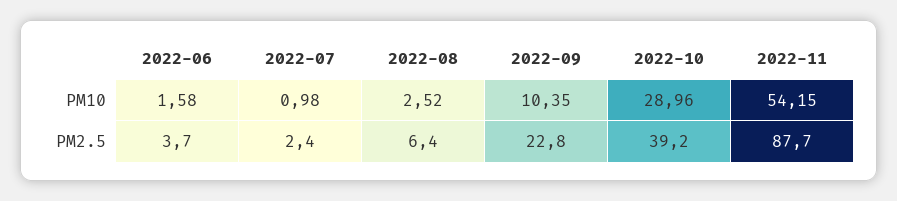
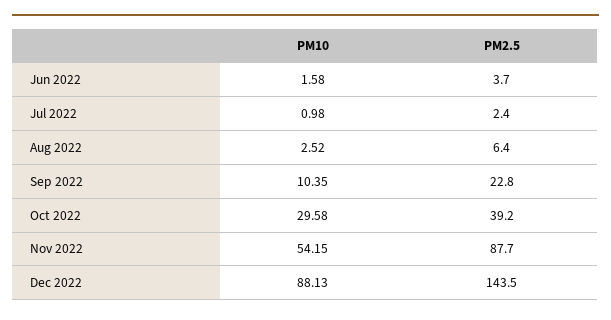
2022-10, PM10: 28.96 -> 29.58
Dec 2022, PM10: none -> 88.13
Dec 2022, PM2.5: none -> 143.5

